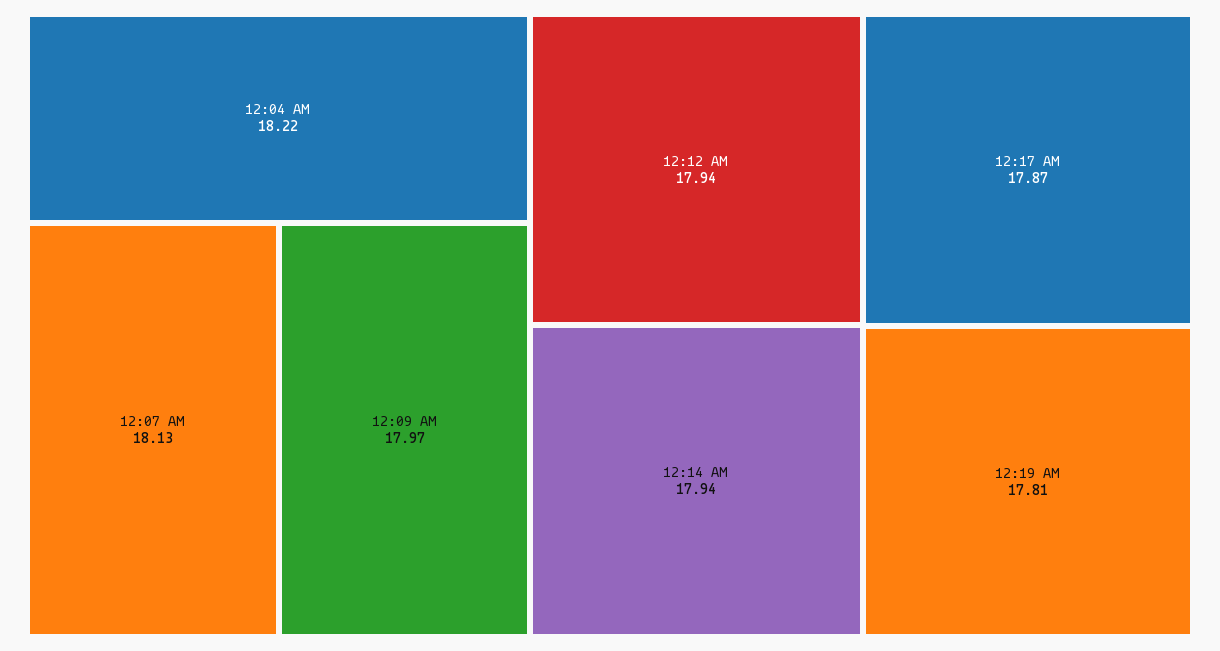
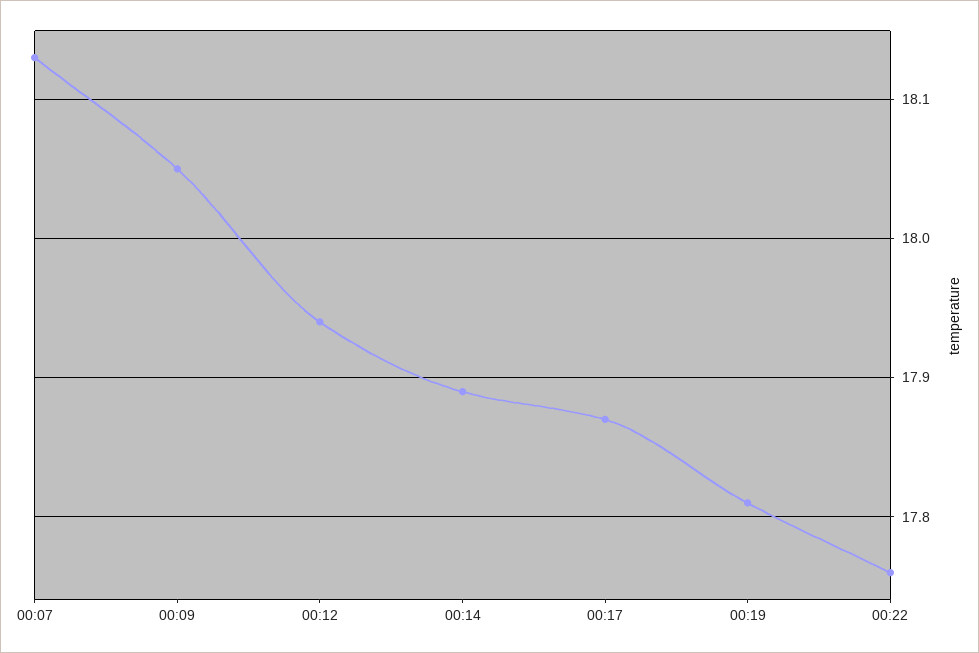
12:04 AM: 18.22 -> none
12:09 AM: 17.97 -> 18.05
12:14 AM: 17.94 -> 17.89
00:22: none -> 17.76

